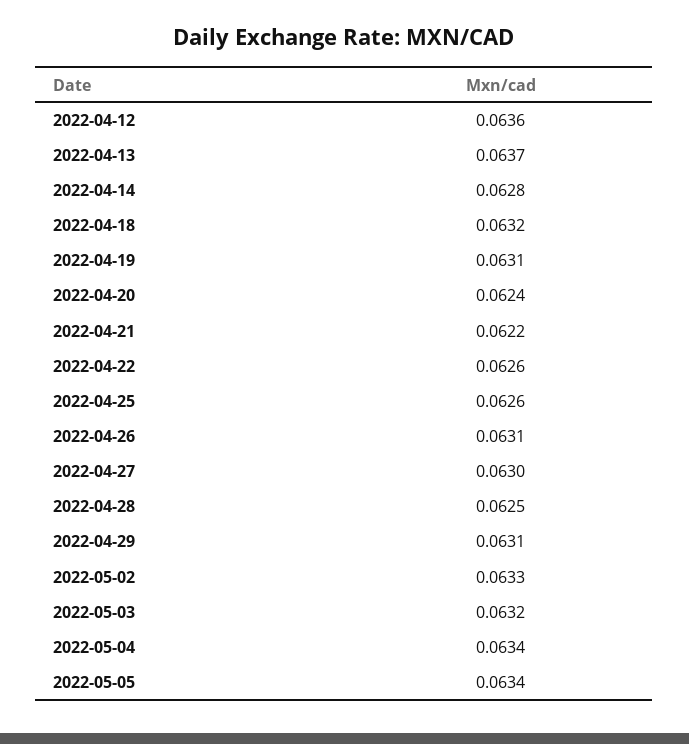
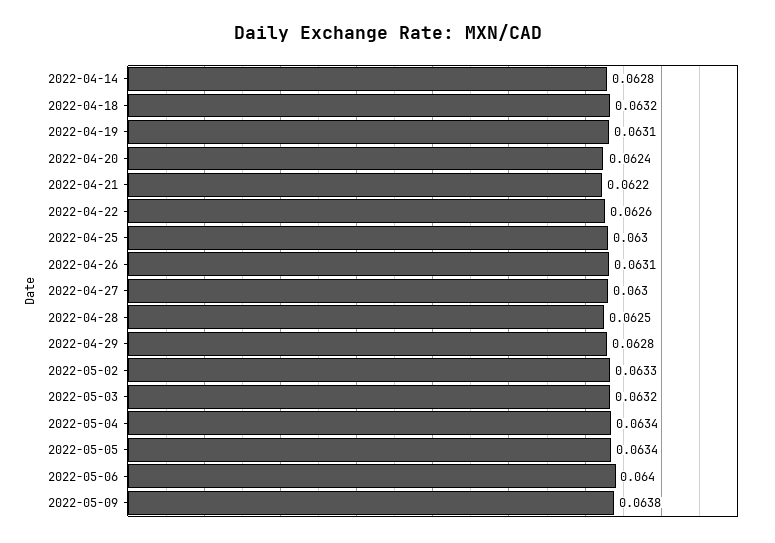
2022-04-12: 0.0636 -> none
2022-04-13: 0.0637 -> none
2022-04-25: 0.0626 -> 0.063
2022-04-29: 0.0631 -> 0.0628
2022-05-06: none -> 0.064
2022-05-09: none -> 0.0638

